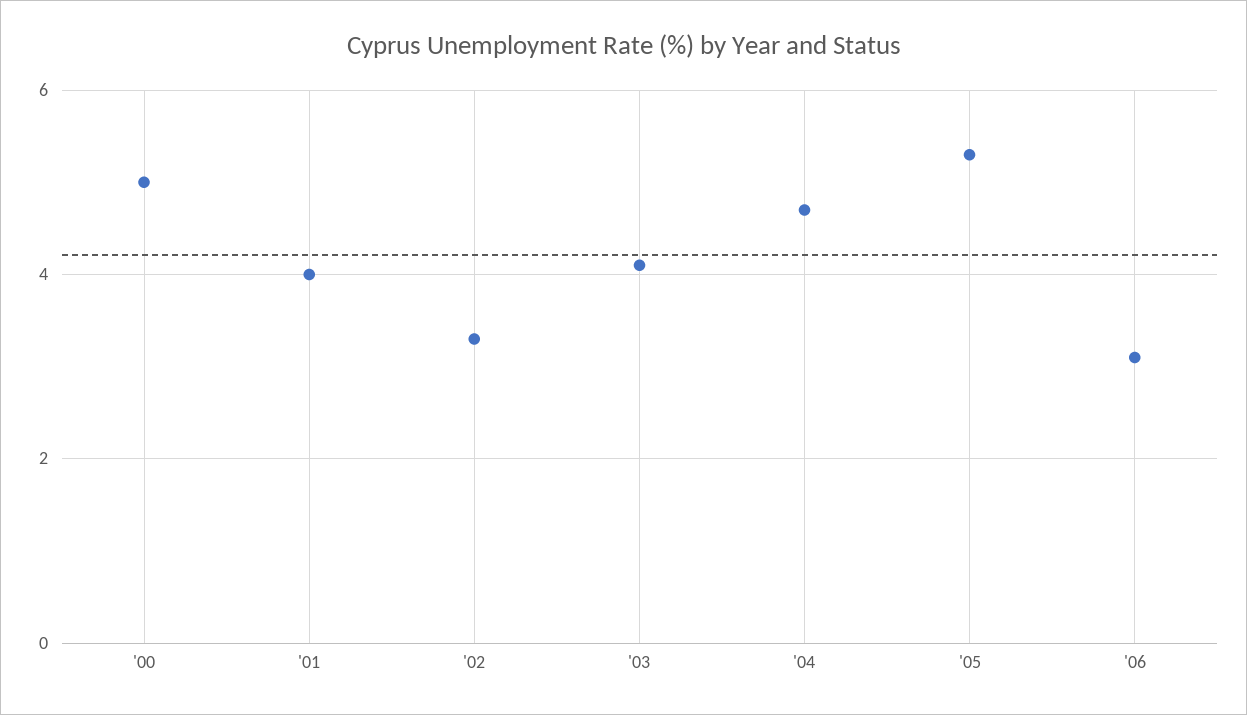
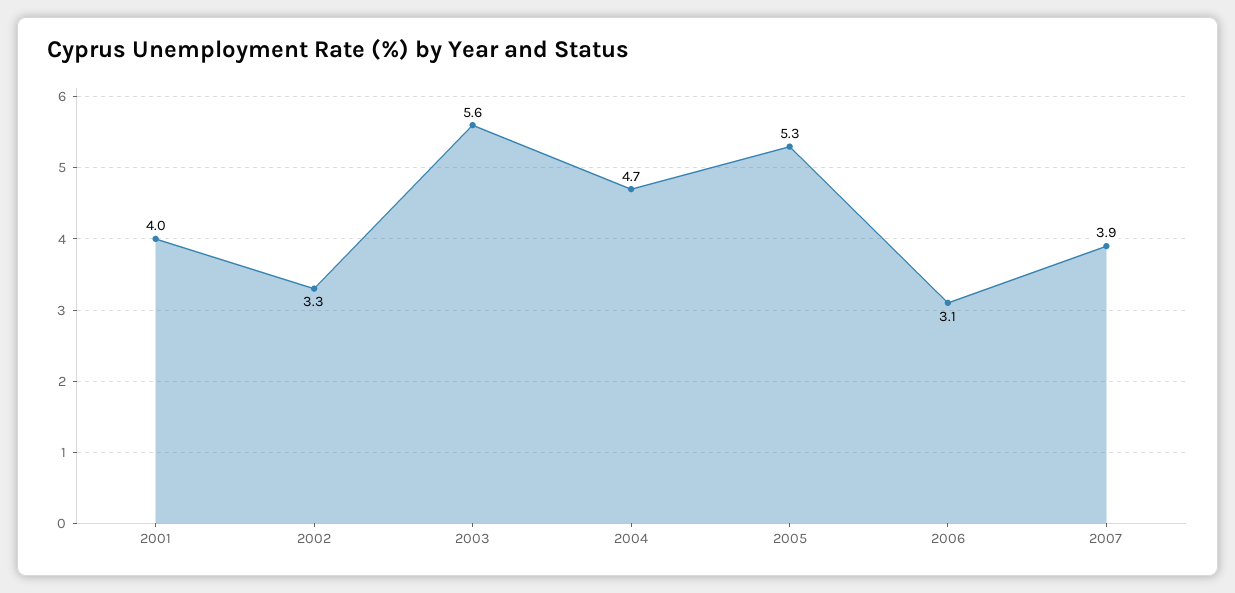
'00: 5 -> none
'03: 4 -> 5.6
2007: none -> 3.9

